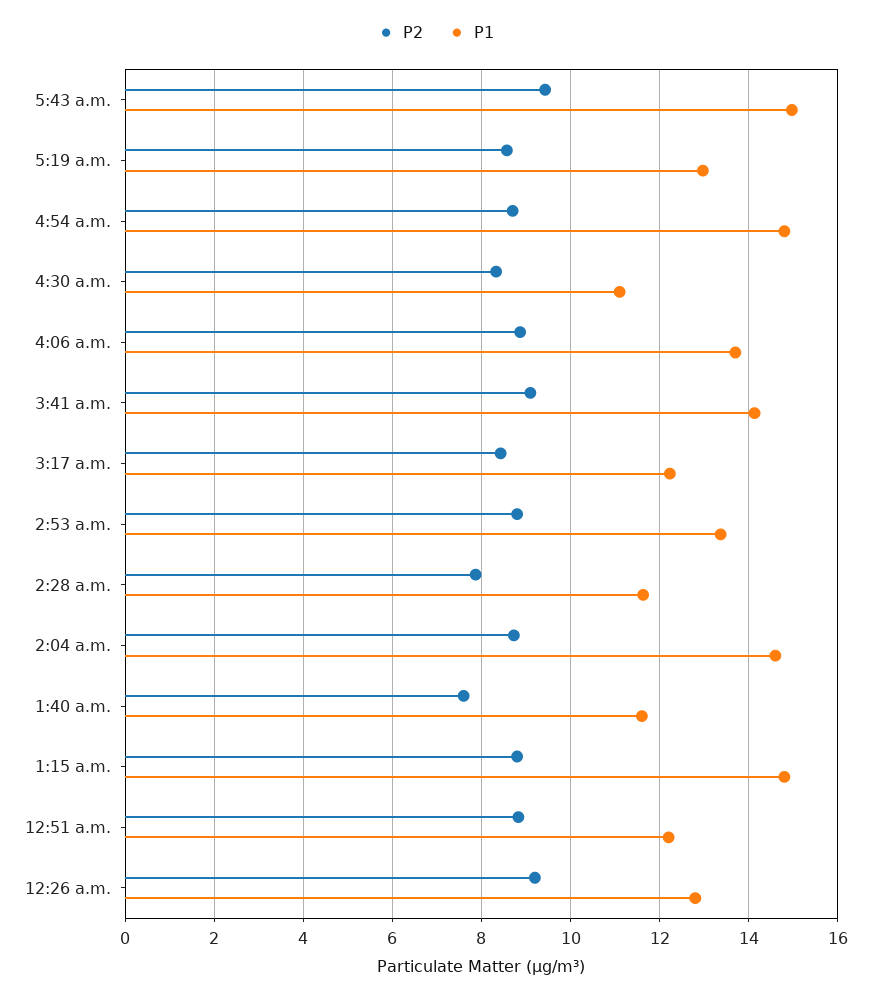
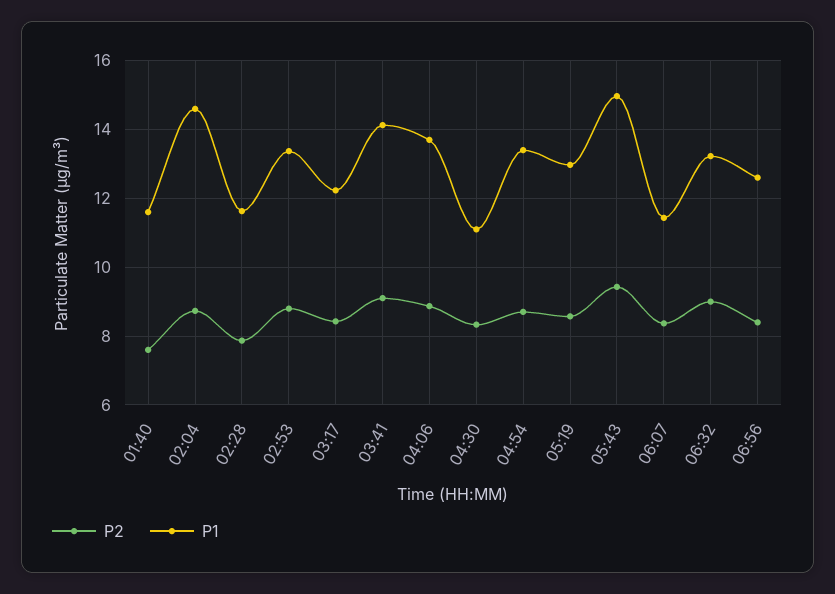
P1, 4:54 a.m.: 14.8 -> 13.4
P2, 1:15 a.m.: 8.8 -> none
P1, 1:15 a.m.: 14.8 -> none
P2, 12:51 a.m.: 8.8 -> none
P1, 12:51 a.m.: 12.2 -> none
P2, 12:26 a.m.: 9.2 -> none
P1, 12:26 a.m.: 12.8 -> none
P2, 06:07: none -> 8.4
P1, 06:07: none -> 11.4
P2, 06:32: none -> 9
P1, 06:32: none -> 13.2
P2, 06:56: none -> 8.4
P1, 06:56: none -> 12.6

